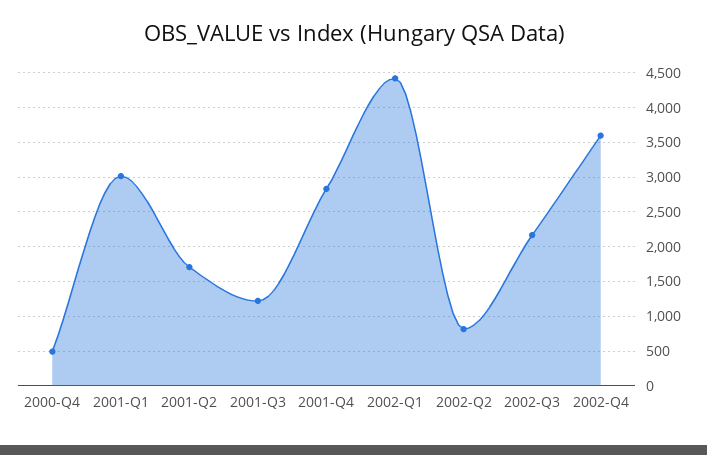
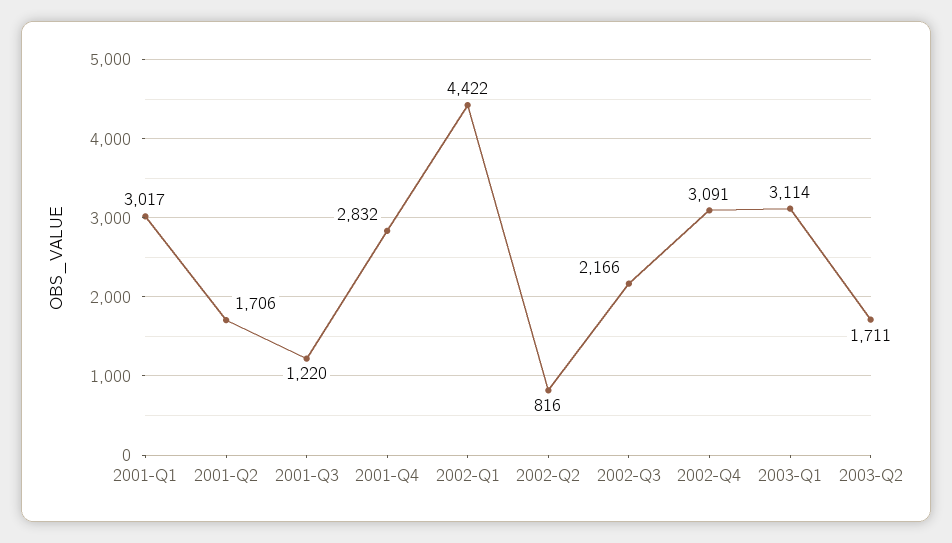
2000-Q4: 500 -> none
2002-Q4: 3600 -> 3091
2003-Q1: none -> 3114
2003-Q2: none -> 1711

